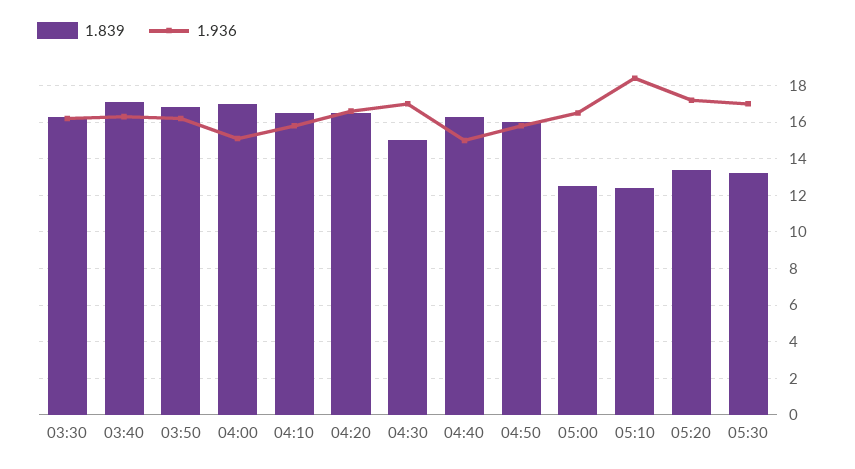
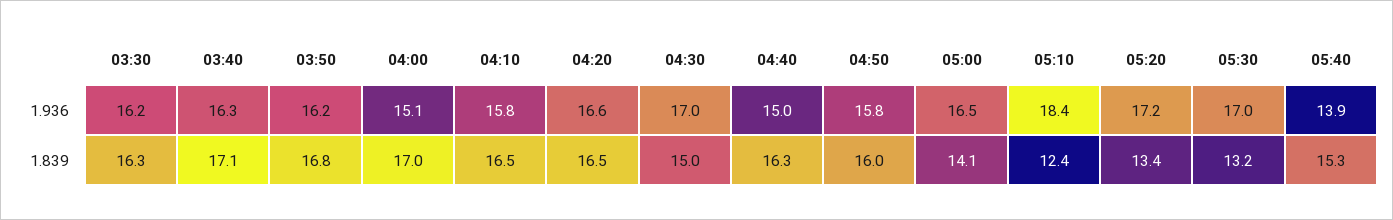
1.839, 05:00: 12.5 -> 14.1
1.936, 05:40: none -> 13.9
1.839, 05:40: none -> 15.3

